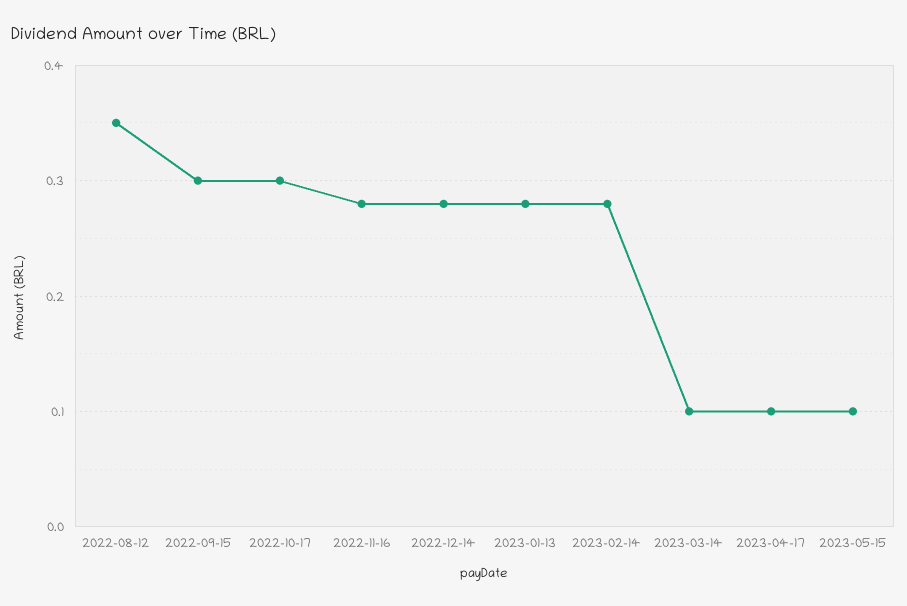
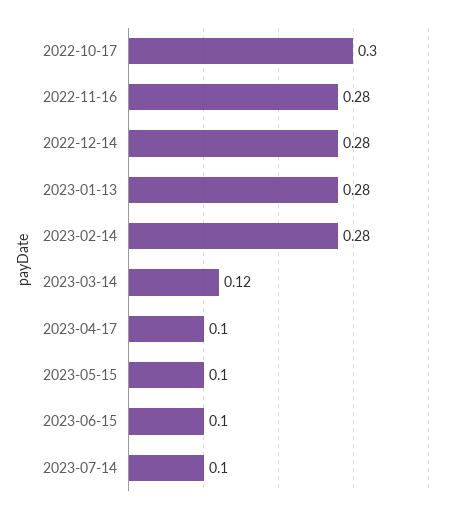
2022-08-12: 0.35 -> none
2022-09-15: 0.3 -> none
2023-03-14: 0.1 -> 0.12
2023-06-15: none -> 0.1
2023-07-14: none -> 0.1

